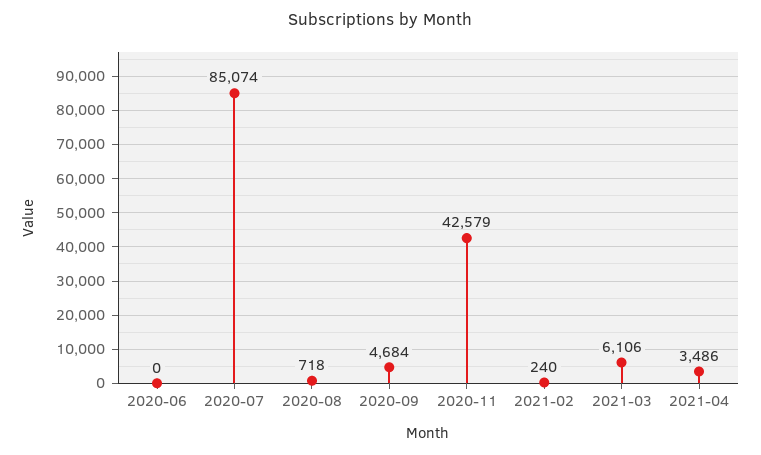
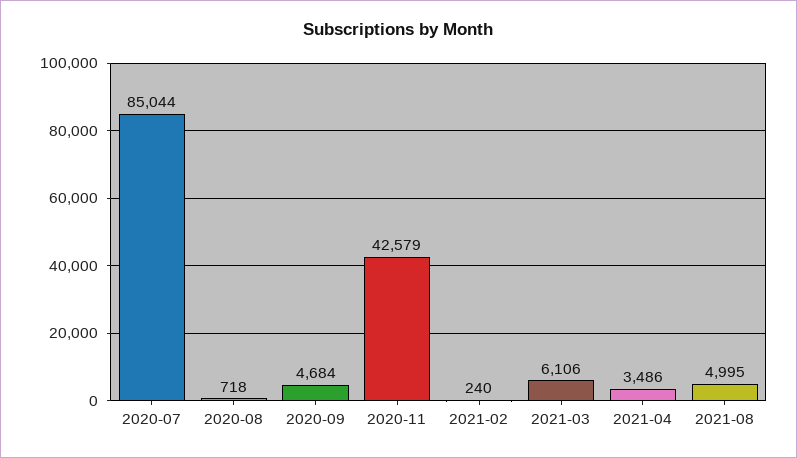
2020-06: 0 -> none
2020-07: 85074 -> 85044
2021-08: none -> 4995

